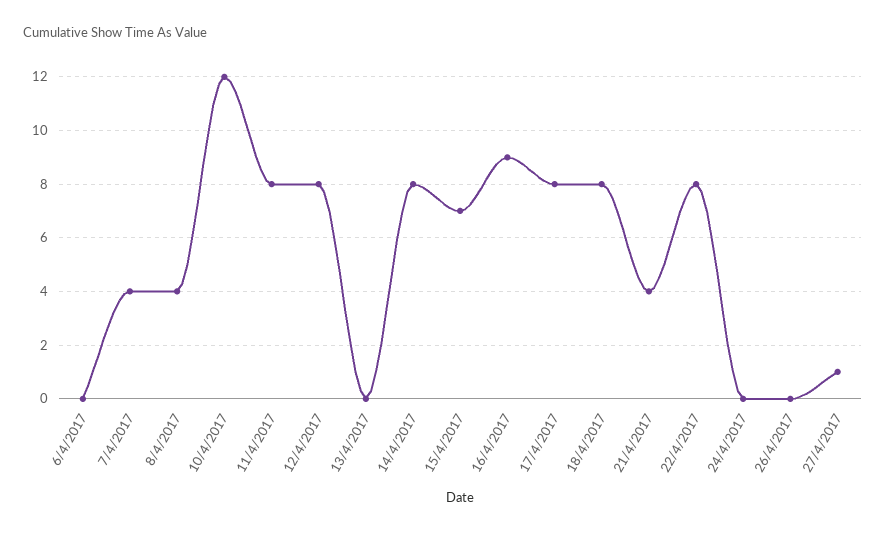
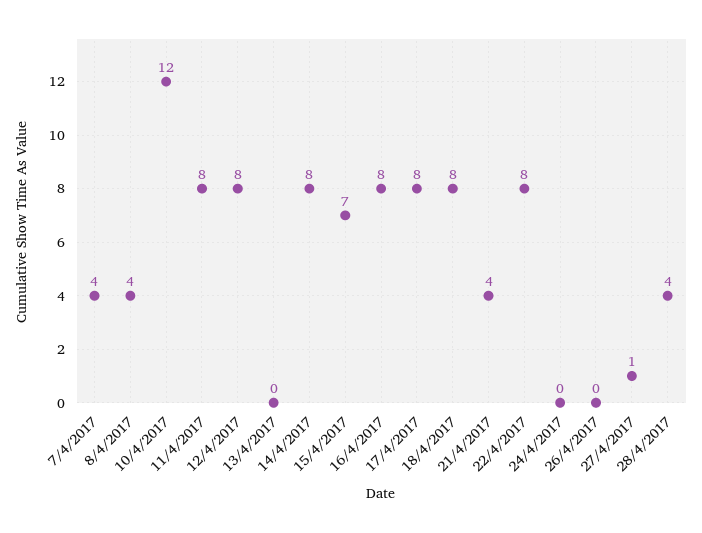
6/4/2017: 0 -> none
16/4/2017: 9 -> 8
28/4/2017: none -> 4

